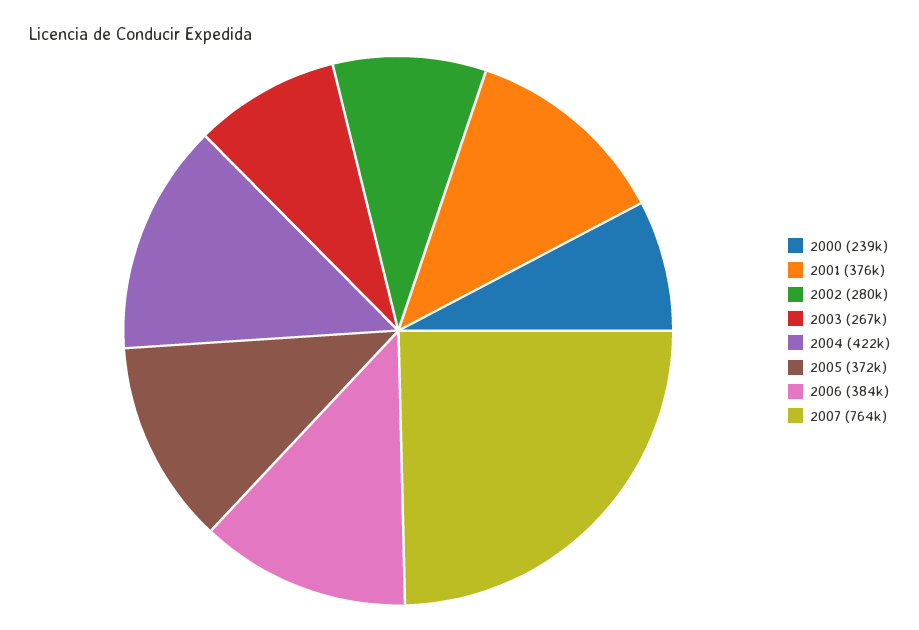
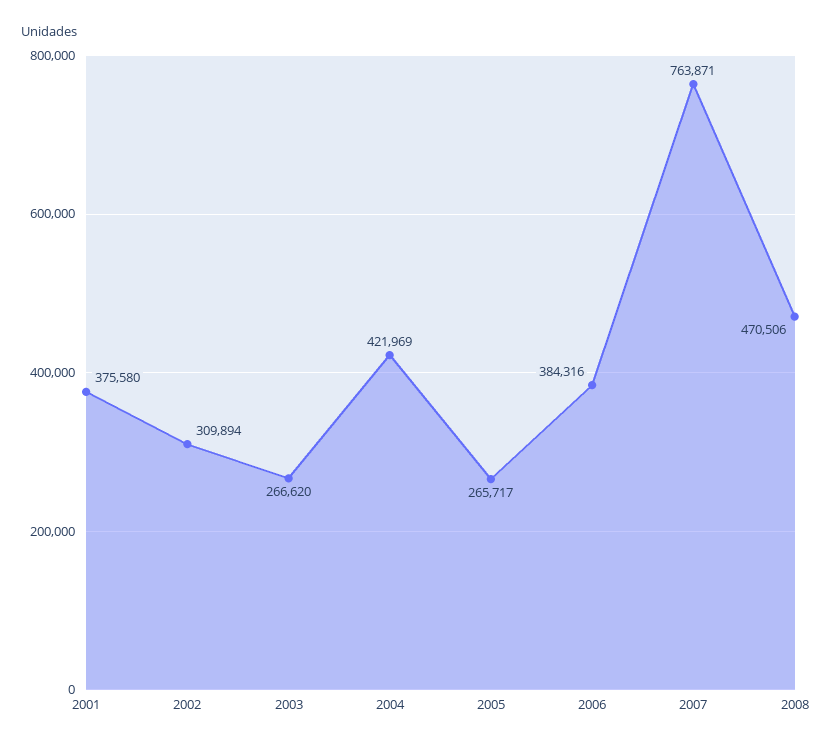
2000: 239000 -> none
2002: 280000 -> 309894
2005: 372000 -> 265717
2008: none -> 470506

